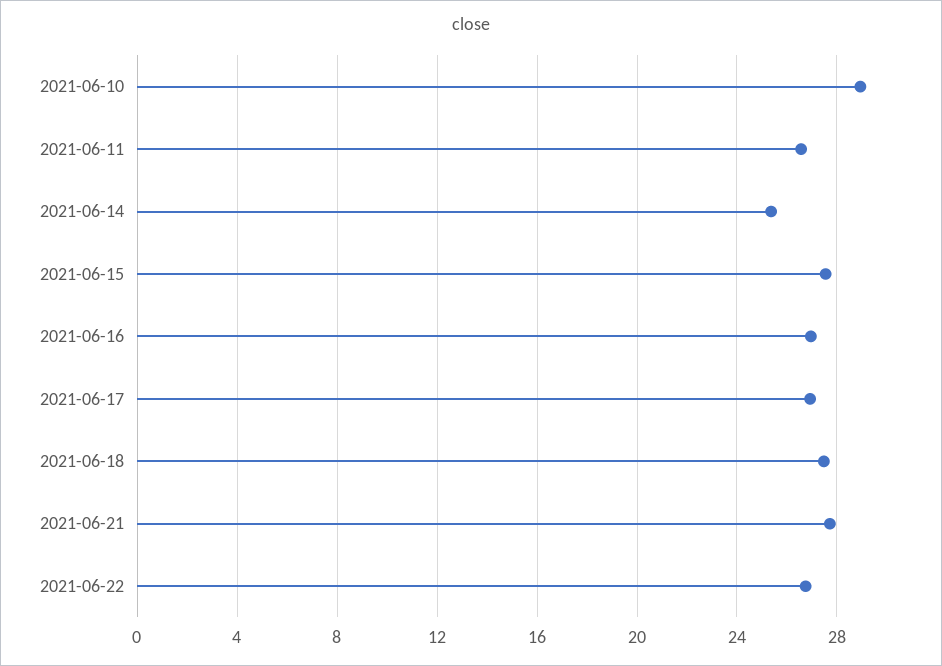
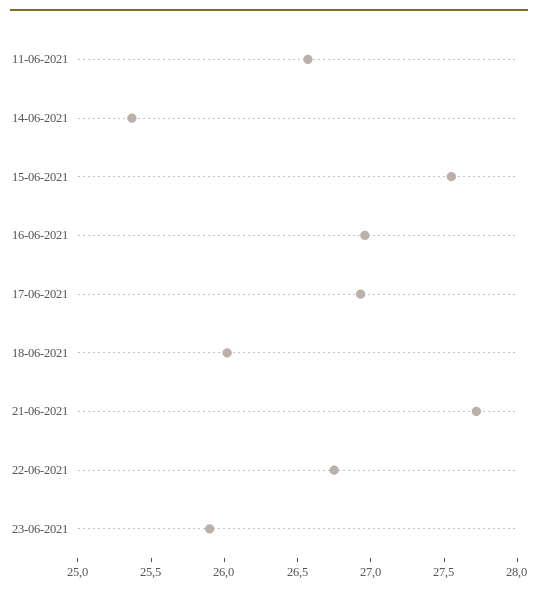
2021-06-10: 29 -> none
2021-06-18: 27.5 -> 26
23-06-2021: none -> 25.9

